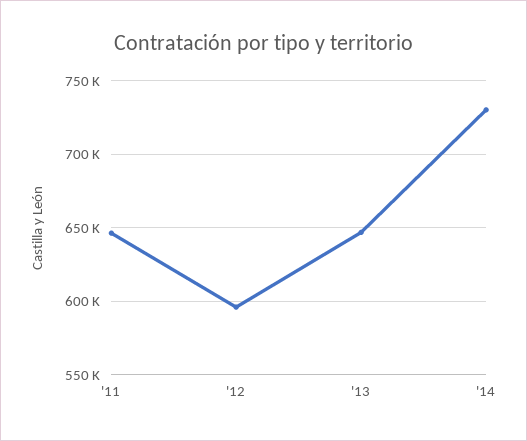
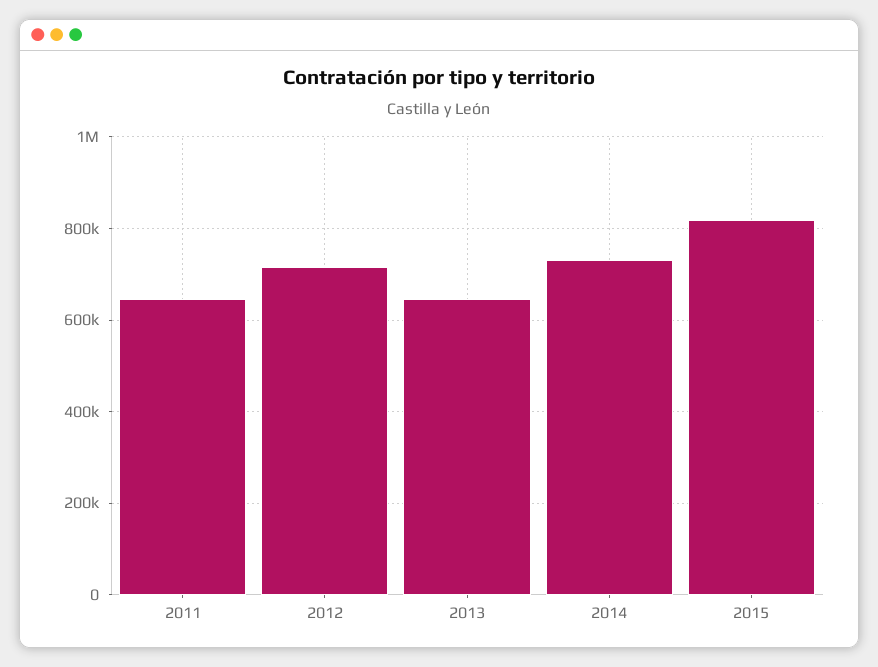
'12: 595000 -> 720000
2015: none -> 820000

